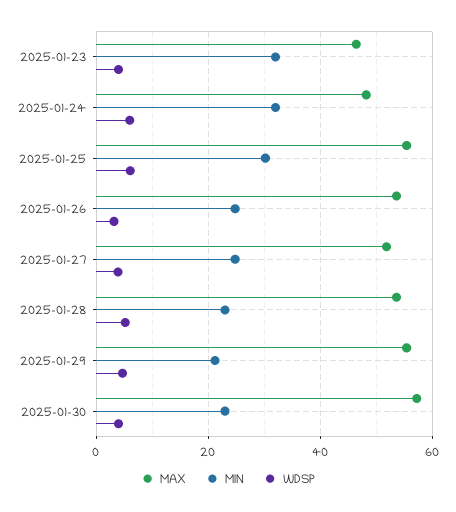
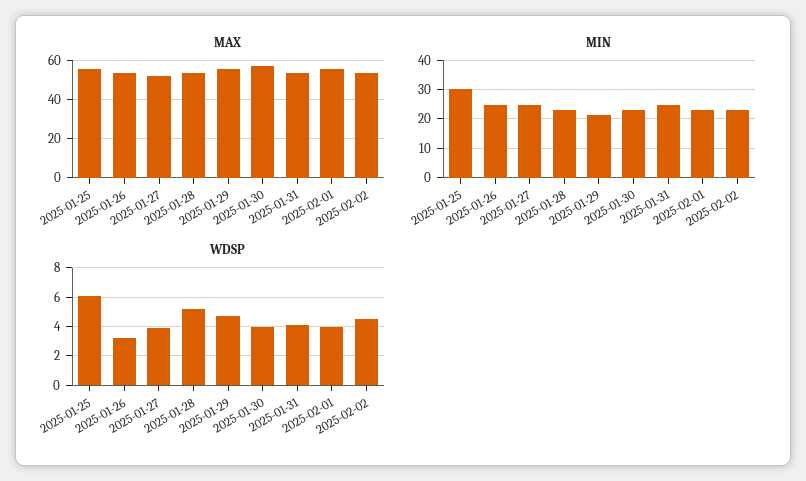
MAX, 2025-01-23: 46 -> none
MIN, 2025-01-23: 32 -> none
WDSP, 2025-01-23: 4 -> none
MAX, 2025-01-24: 48 -> none
MIN, 2025-01-24: 32 -> none
WDSP, 2025-01-24: 6 -> none
MAX, 2025-01-31: none -> 55
MAX, 2025-02-01: none -> 55
MAX, 2025-02-02: none -> 55
MIN, 2025-01-31: none -> 25
MIN, 2025-02-01: none -> 22.5
MIN, 2025-02-02: none -> 22.5
WDSP, 2025-01-31: none -> 4
WDSP, 2025-02-01: none -> 4
WDSP, 2025-02-02: none -> 4.5

